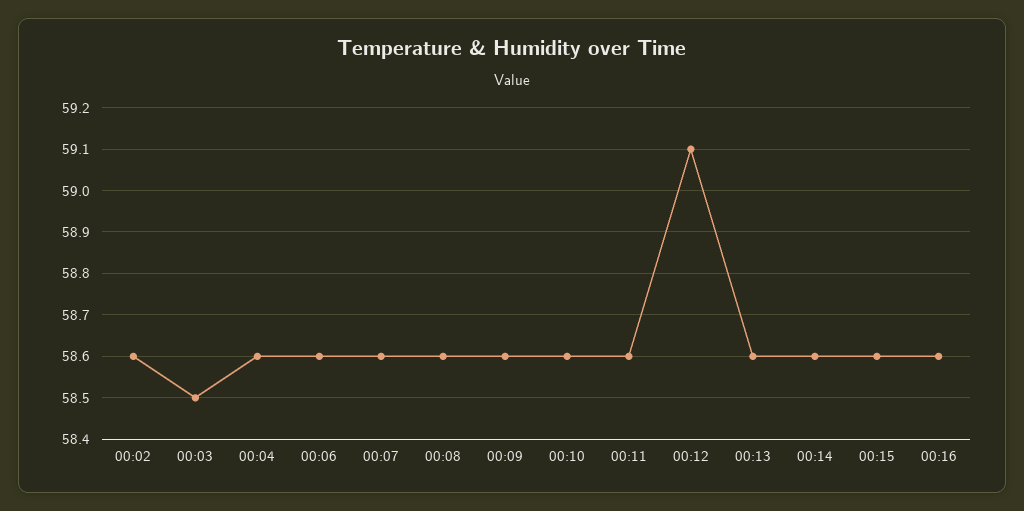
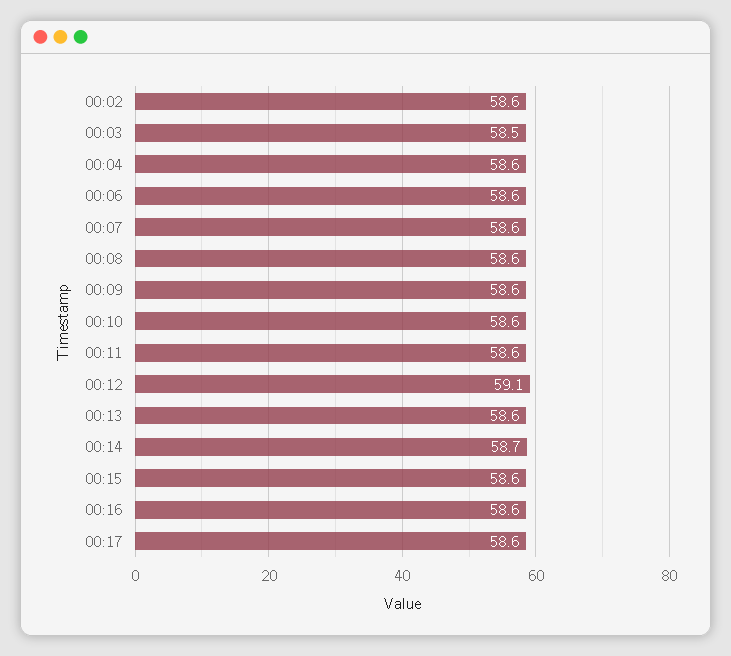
00:14: 58.6 -> 58.7
00:17: none -> 58.6

